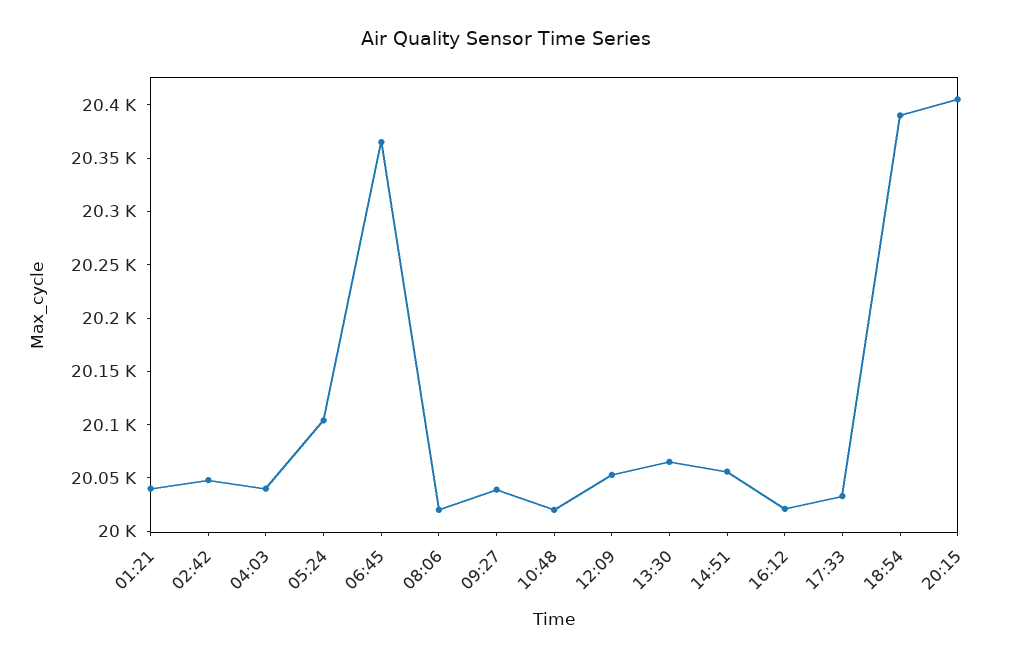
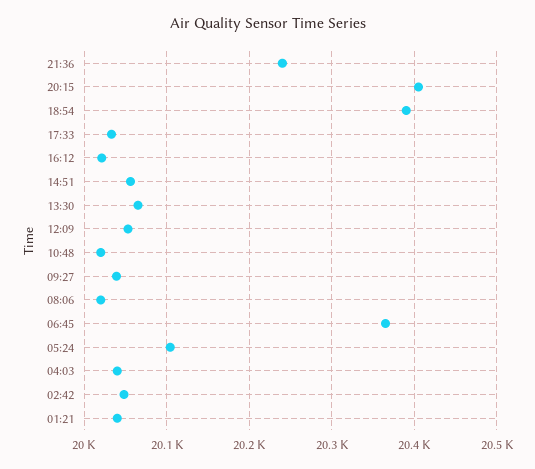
21:36: none -> 20240

